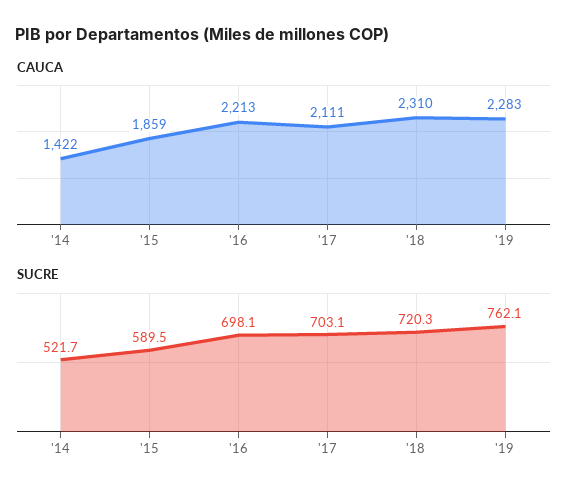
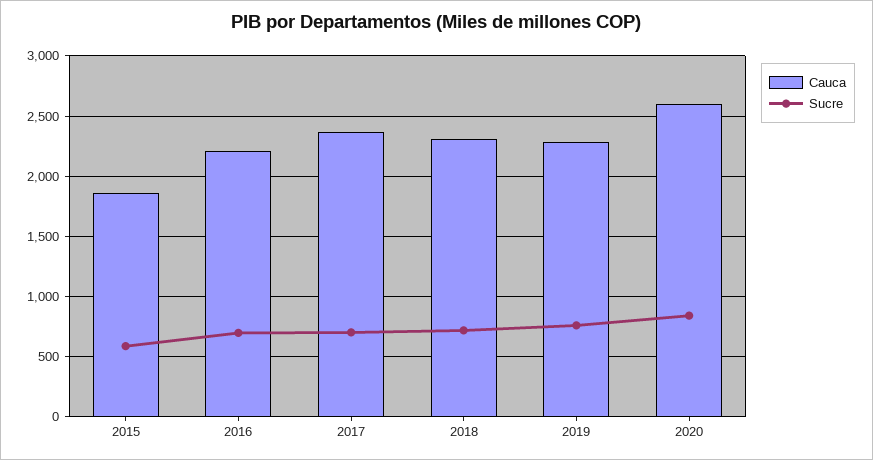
CAUCA, '14: 1422 -> none
CAUCA, '17: 2111 -> 2350
SUCRE, '14: 521.7 -> none
CAUCA, 2020: none -> 2600
SUCRE, 2020: none -> 850

